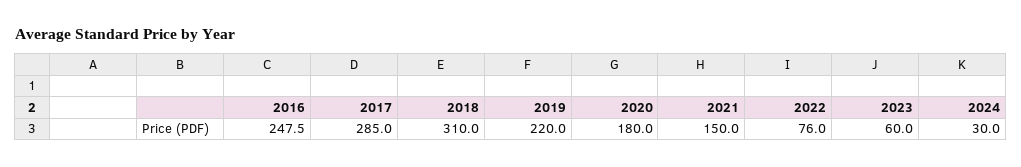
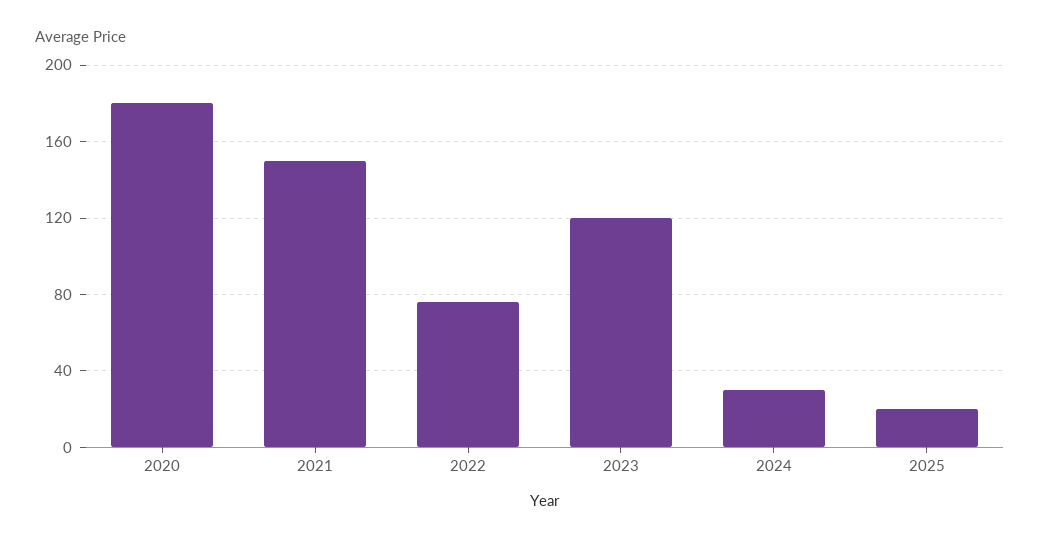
2016: 247.5 -> none
2017: 285 -> none
2018: 310 -> none
2019: 220 -> none
2023: 60 -> 120
2025: none -> 20

